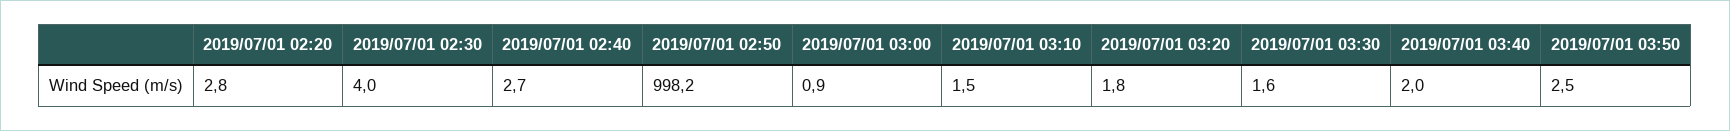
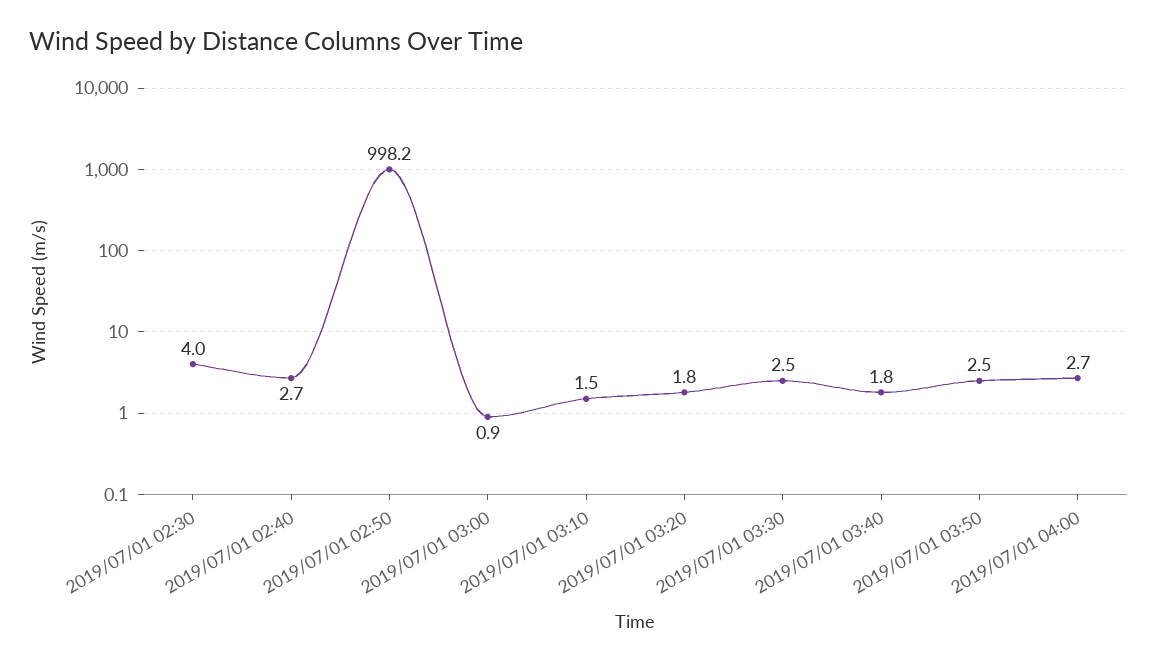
2019/07/01 02:20: 2.8 -> none
2019/07/01 03:30: 1.6 -> 2.5
2019/07/01 03:40: 2 -> 1.8
2019/07/01 04:00: none -> 2.7

